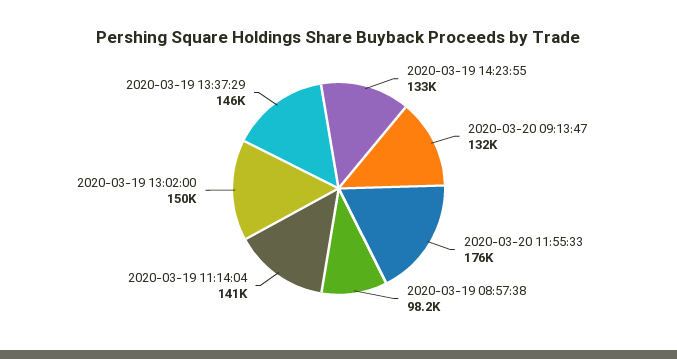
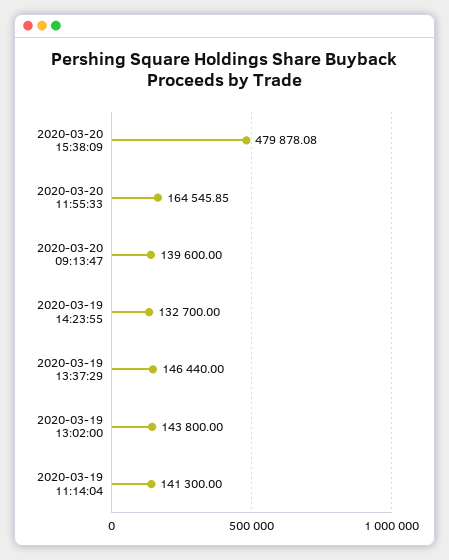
2020-03-20 09:13:47: 132000 -> 139600
2020-03-20 11:55:33: 176000 -> 164545.85
2020-03-19 08:57:38: 98200 -> none
2020-03-19 13:02:00: 150000 -> 143800
2020-03-20 15:38:09: none -> 479878.08

